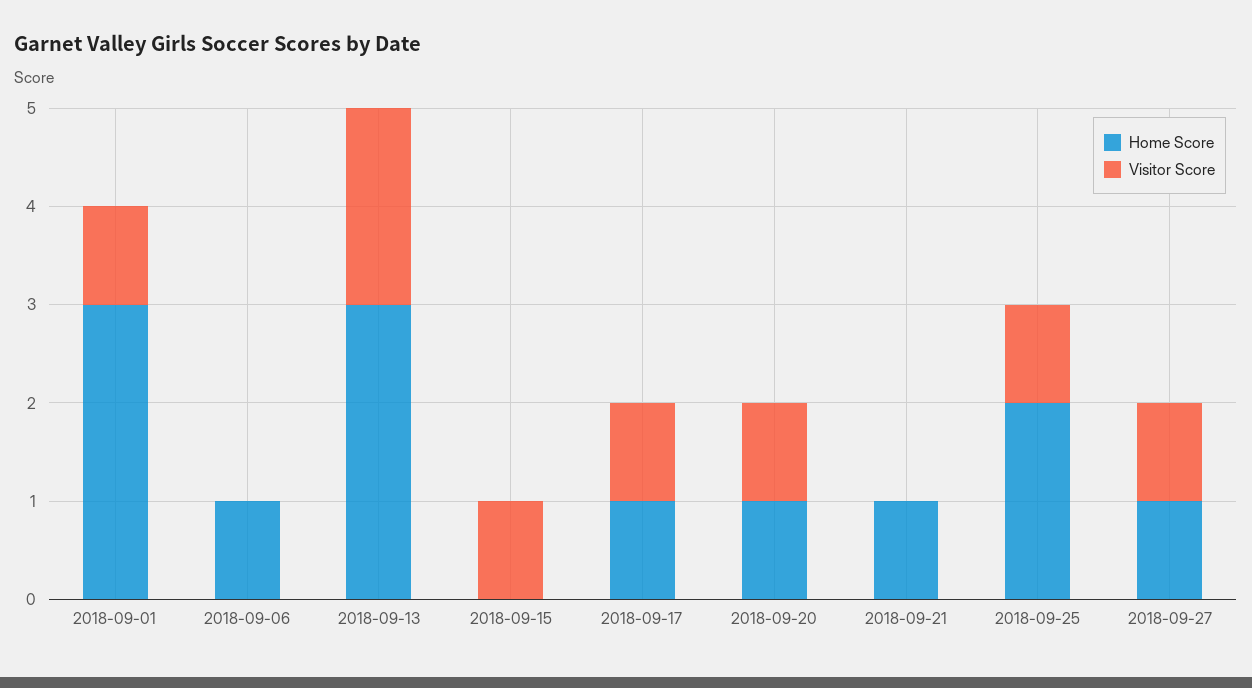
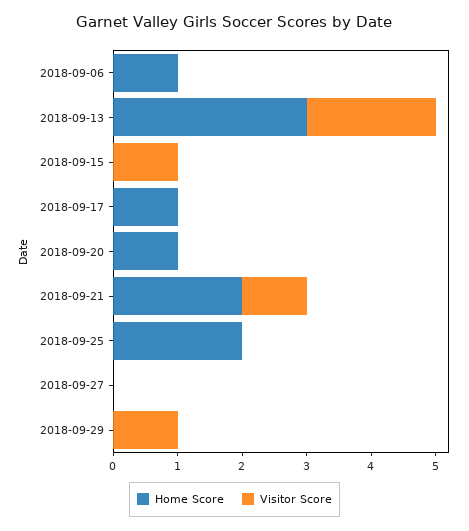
Home Score, 2018-09-01: 3 -> none
Visitor Score, 2018-09-01: 1 -> none
Visitor Score, 2018-09-17: 1 -> 0
Visitor Score, 2018-09-20: 1 -> 0
Home Score, 2018-09-21: 1 -> 2
Visitor Score, 2018-09-21: 0 -> 1
Visitor Score, 2018-09-25: 1 -> 0
Home Score, 2018-09-27: 1 -> 0
Visitor Score, 2018-09-27: 1 -> 0
Home Score, 2018-09-29: none -> 0
Visitor Score, 2018-09-29: none -> 1

